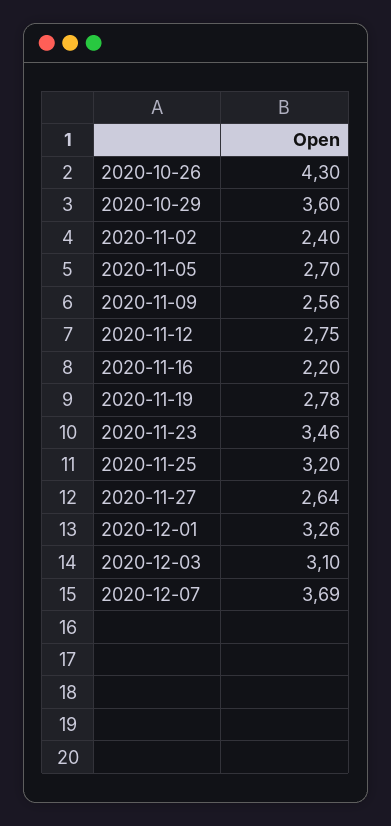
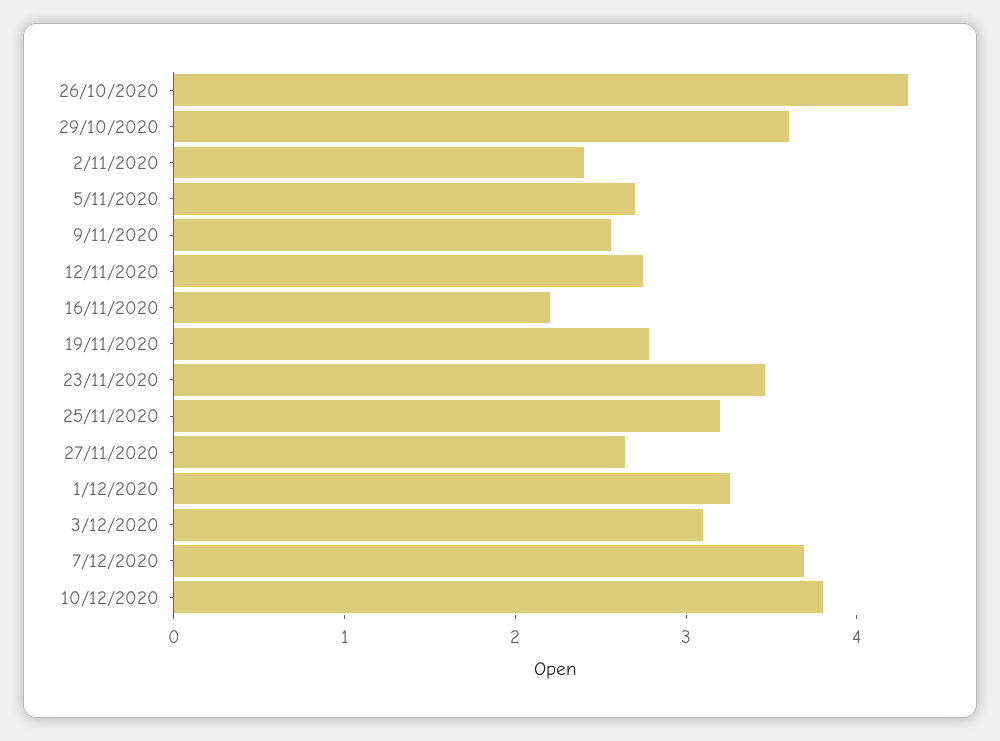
10/12/2020: none -> 3.8

